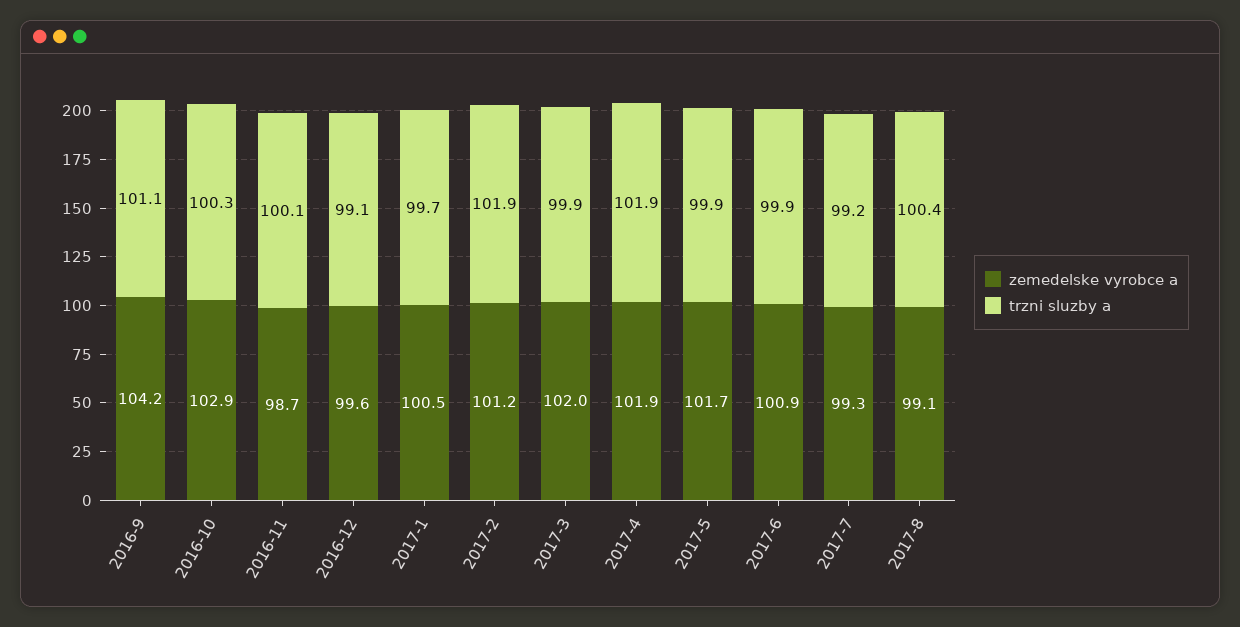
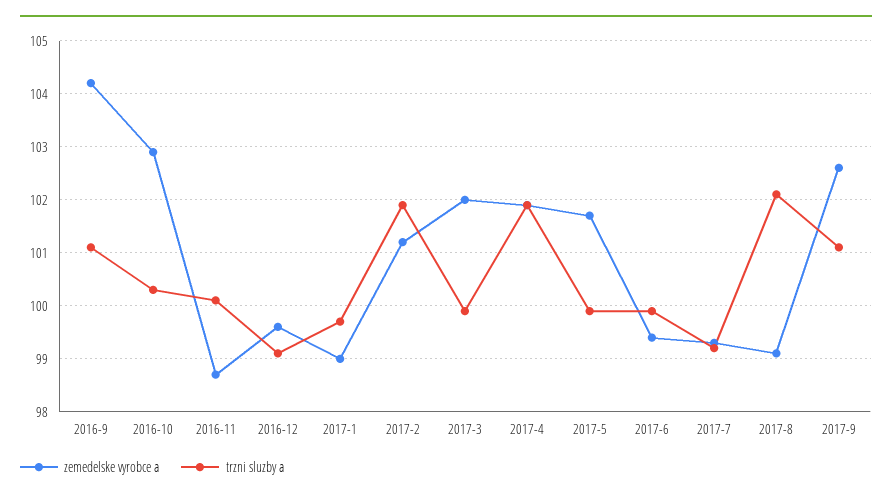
zemedelske vyrobce a, 2017-1: 100.5 -> 99
zemedelske vyrobce a, 2017-6: 100.9 -> 99.5
trzni sluzby a, 2017-8: 100.4 -> 102
zemedelske vyrobce a, 2017-9: none -> 102.5
trzni sluzby a, 2017-9: none -> 101

